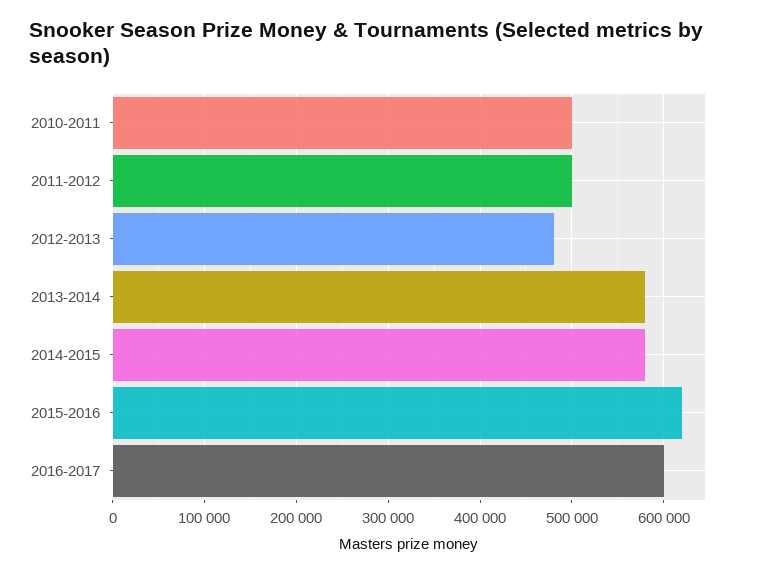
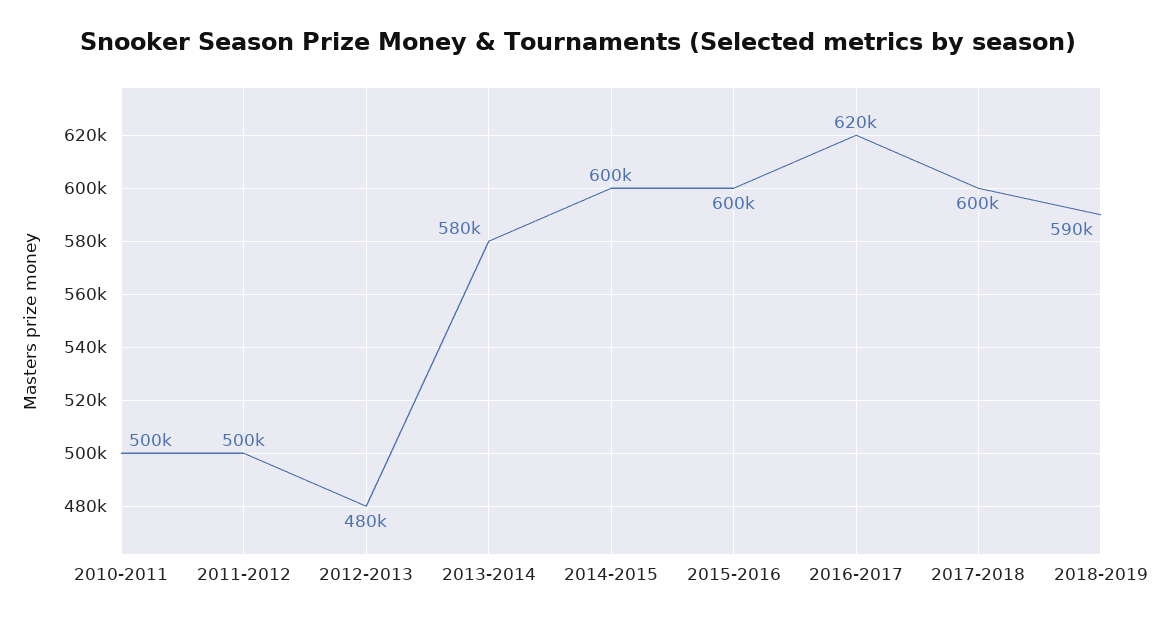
2014-2015: 580000 -> 600000
2015-2016: 620000 -> 600000
2016-2017: 600000 -> 620000
2017-2018: none -> 600000
2018-2019: none -> 590000

